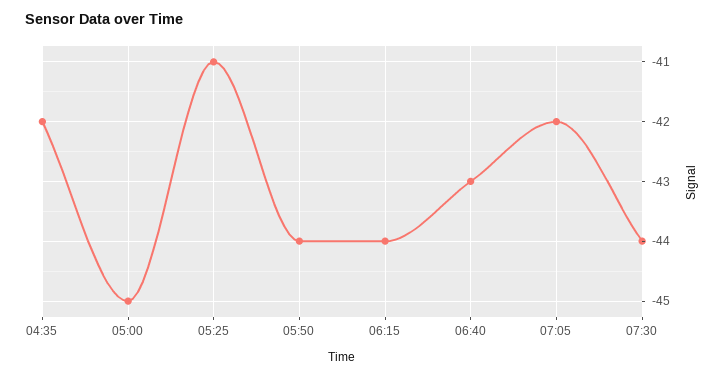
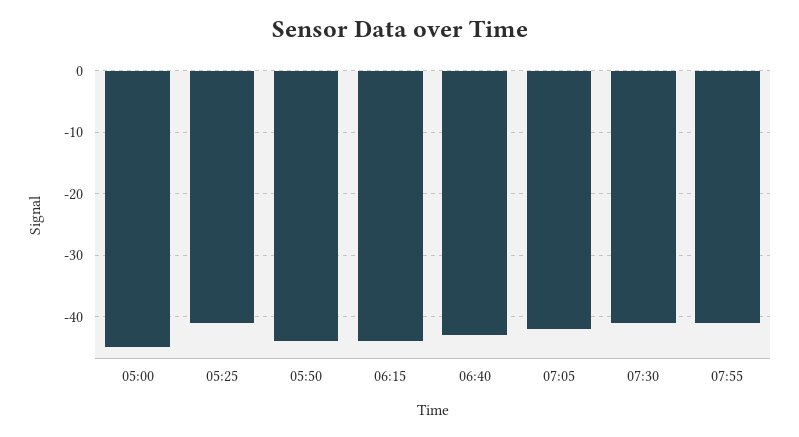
04:35: -42 -> none
07:30: -44 -> -41
07:55: none -> -41

